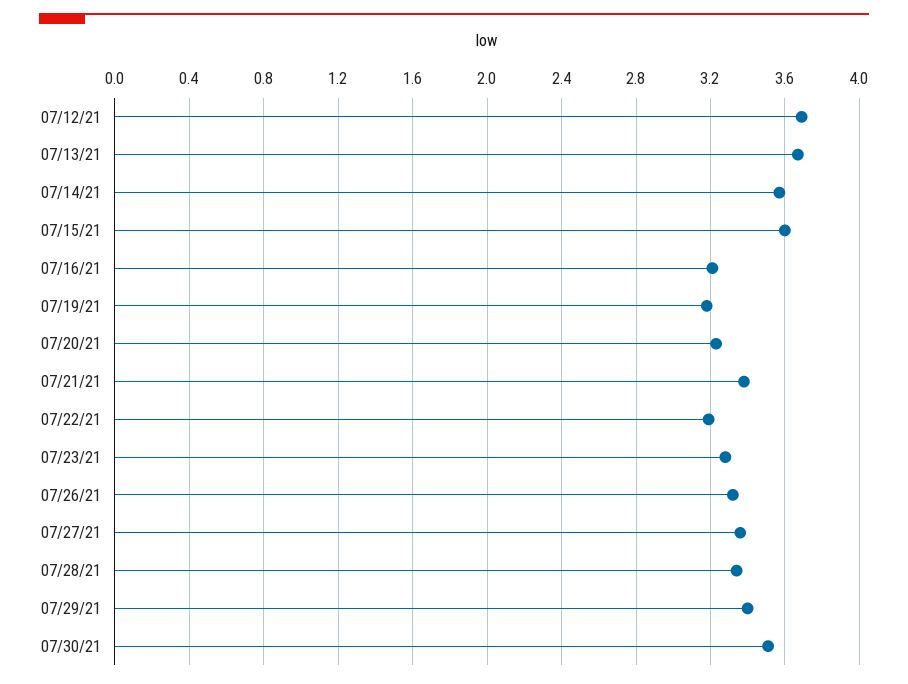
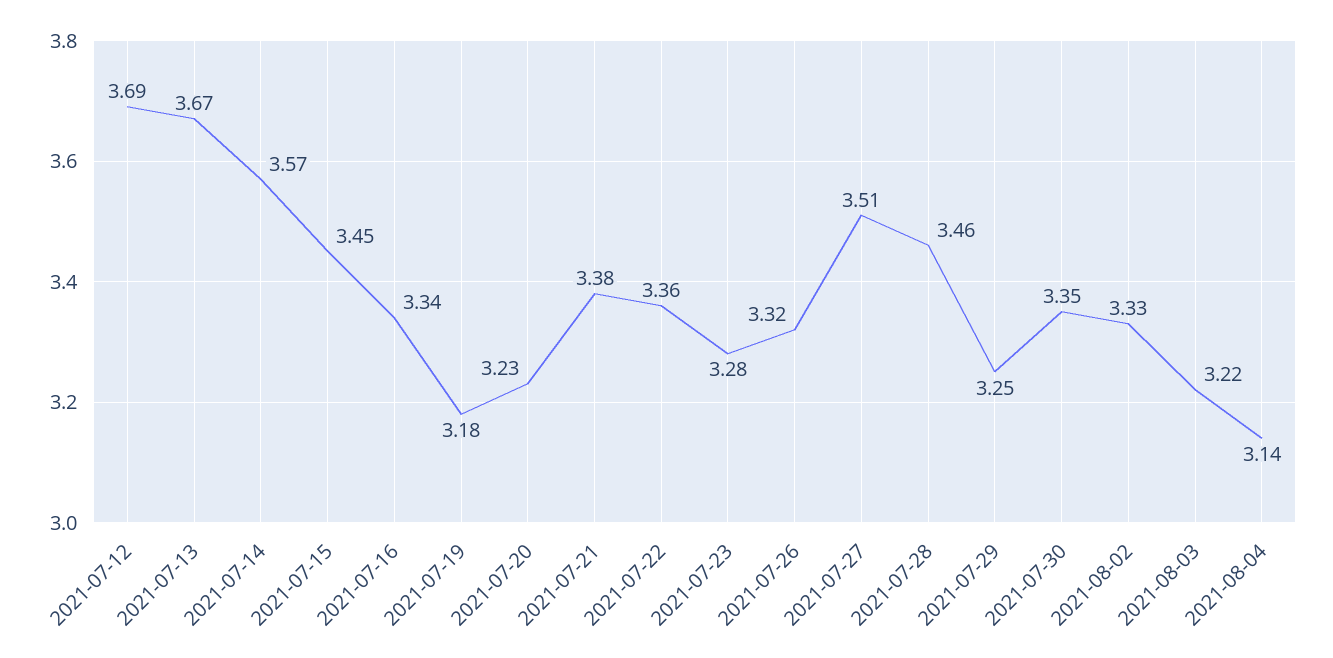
07/15/21: 3.6 -> 3.45
07/16/21: 3.2 -> 3.34
07/22/21: 3.2 -> 3.36
07/27/21: 3.35 -> 3.51
07/28/21: 3.35 -> 3.46
07/29/21: 3.4 -> 3.25
07/30/21: 3.5 -> 3.35
2021-08-02: none -> 3.33
2021-08-03: none -> 3.22
2021-08-04: none -> 3.14

